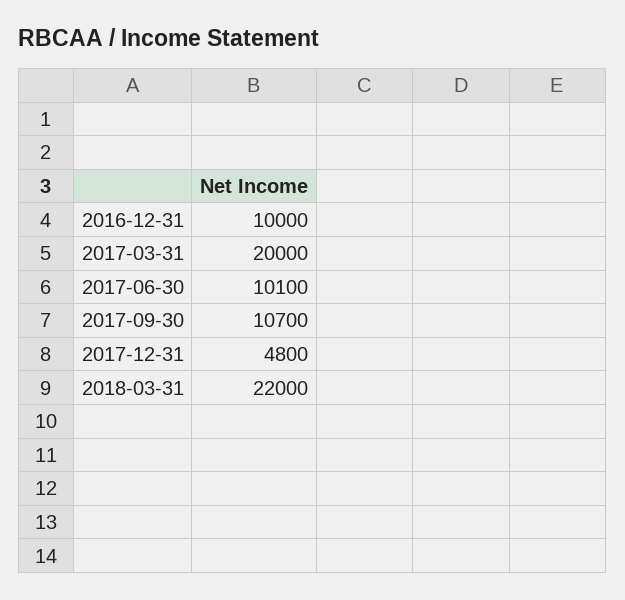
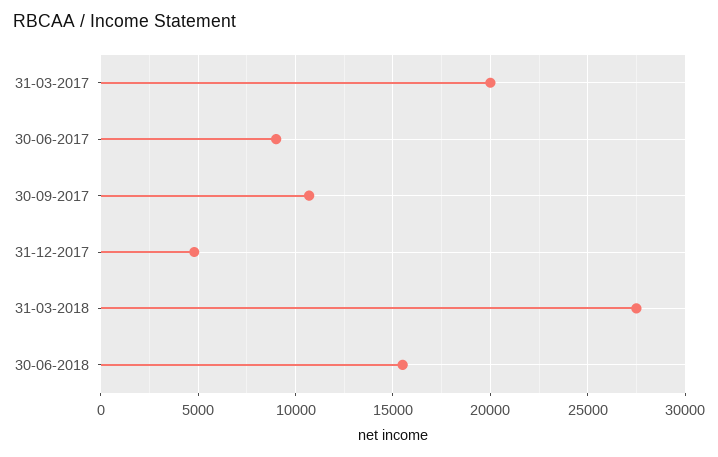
2016-12-31: 10000 -> none
2017-06-30: 10100 -> 9000
2018-03-31: 22000 -> 27500
30-06-2018: none -> 15500

